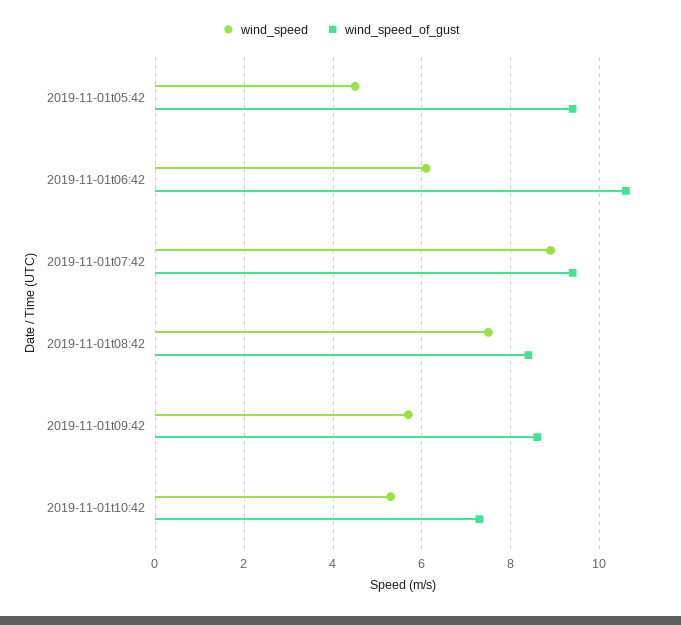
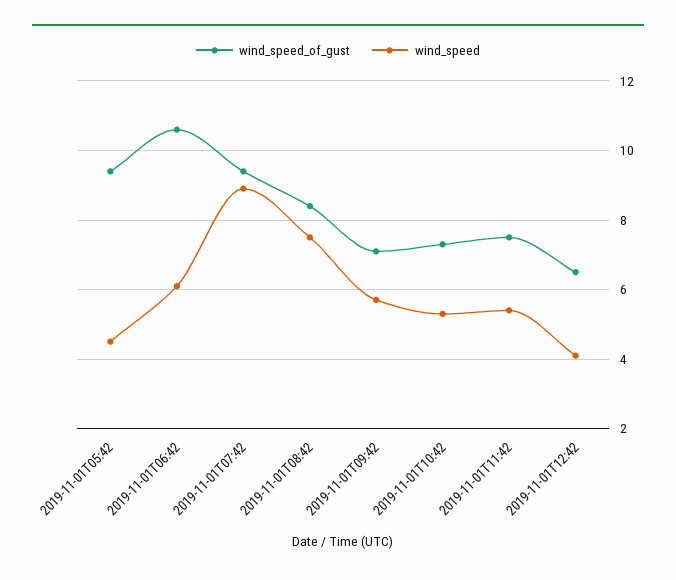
wind_speed_of_gust, 2019-11-01t09:42: 8.5 -> 7
wind_speed_of_gust, 2019-11-01T11:42: none -> 7.5
wind_speed, 2019-11-01T11:42: none -> 5.5
wind_speed_of_gust, 2019-11-01T12:42: none -> 6.5
wind_speed, 2019-11-01T12:42: none -> 4

